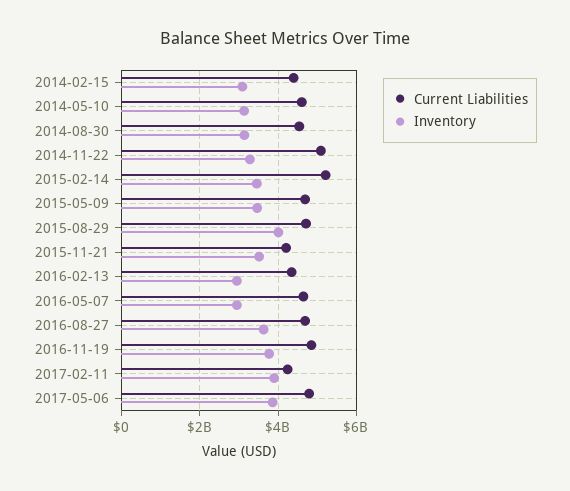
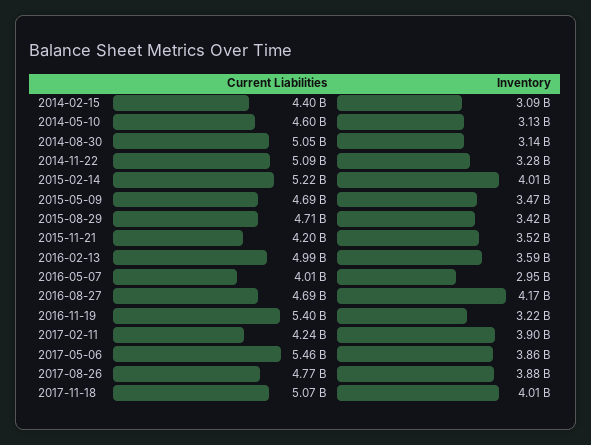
Current Liabilities, 2014-08-30: 4600000000 -> 5050000000
Inventory, 2015-02-14: 3400000000 -> 4010000000
Inventory, 2015-08-29: 4000000000 -> 3420000000
Current Liabilities, 2016-02-13: 4400000000 -> 4990000000
Inventory, 2016-02-13: 3000000000 -> 3590000000
Current Liabilities, 2016-05-07: 4600000000 -> 4010000000
Inventory, 2016-08-27: 3600000000 -> 4170000000
Current Liabilities, 2016-11-19: 4800000000 -> 5400000000
Inventory, 2016-11-19: 3800000000 -> 3220000000
Current Liabilities, 2017-05-06: 4800000000 -> 5460000000
Current Liabilities, 2017-08-26: none -> 4770000000
Inventory, 2017-08-26: none -> 3880000000
Current Liabilities, 2017-11-18: none -> 5070000000
Inventory, 2017-11-18: none -> 4010000000

